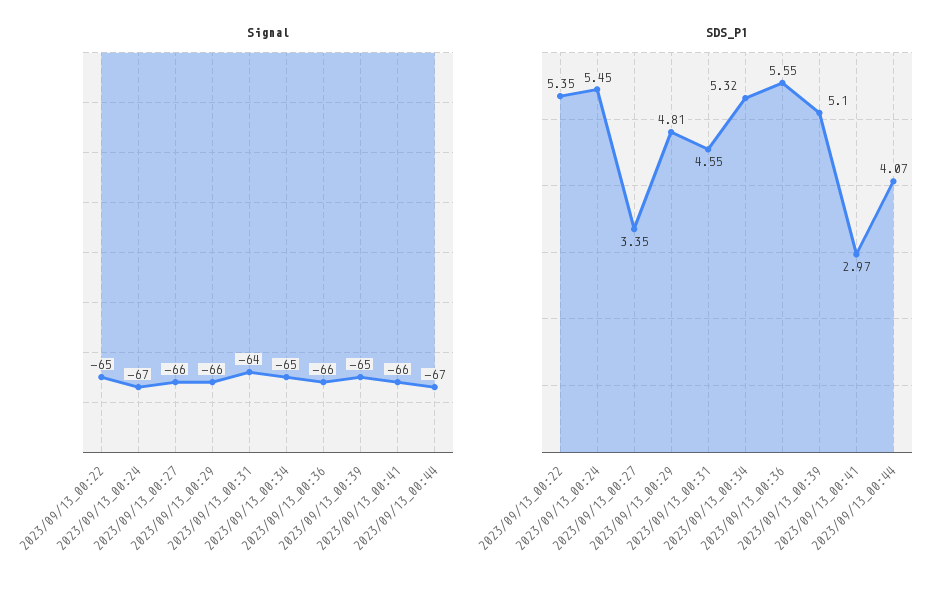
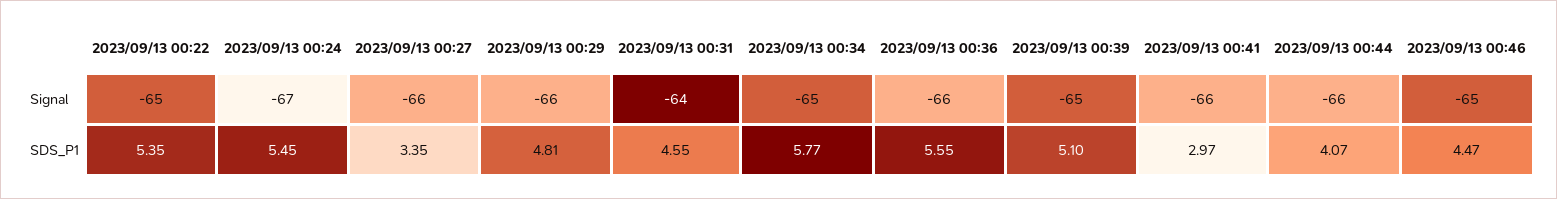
Signal, 2023/09/13_00:44: -67 -> -66
SDS_P1, 2023/09/13_00:34: 5.32 -> 5.77
Signal, 2023/09/13 00:46: none -> -65
SDS_P1, 2023/09/13 00:46: none -> 4.47

